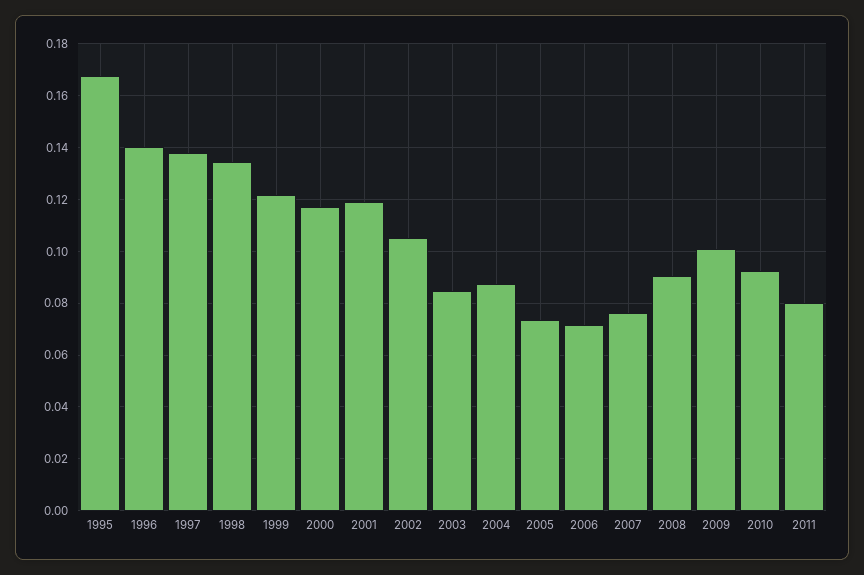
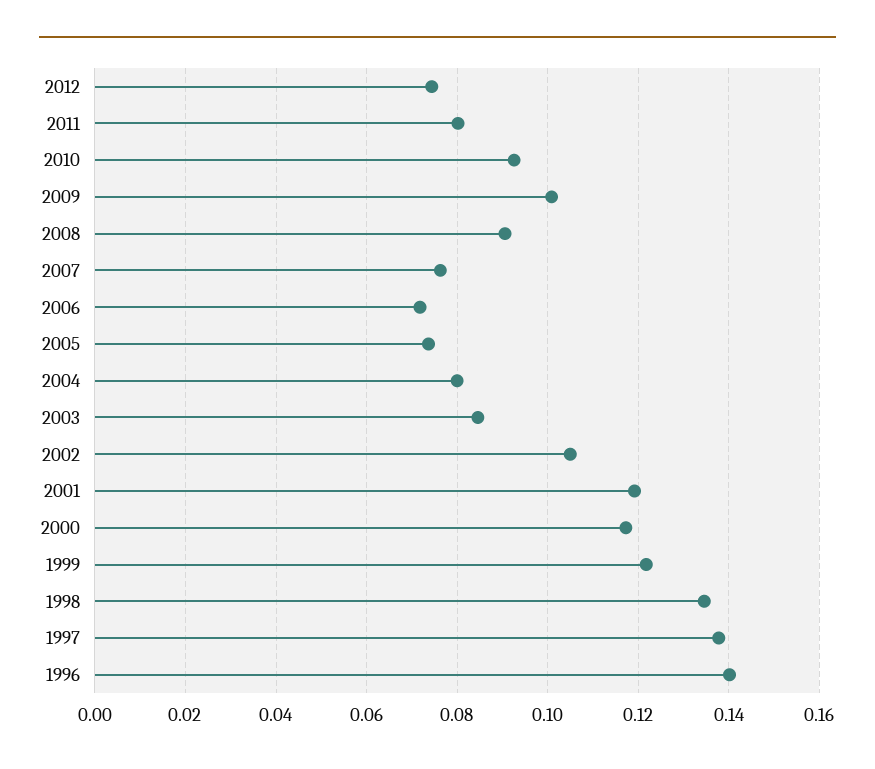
1995: 0.1675 -> none
2004: 0.0875 -> 0.08
2012: none -> 0.074

